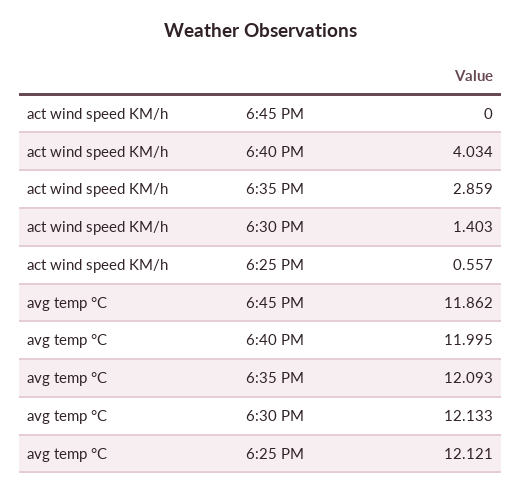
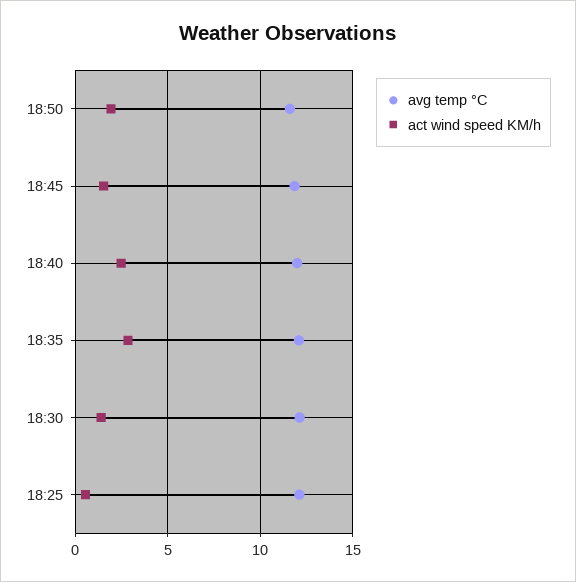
act wind speed KM/h, 6:45 PM: 0 -> 1.5
act wind speed KM/h, 6:40 PM: 4.034 -> 2.5
avg temp °C, 18:50: none -> 11.5
act wind speed KM/h, 18:50: none -> 2

